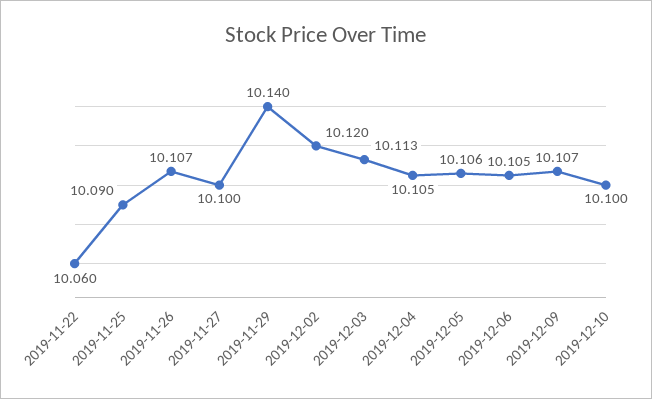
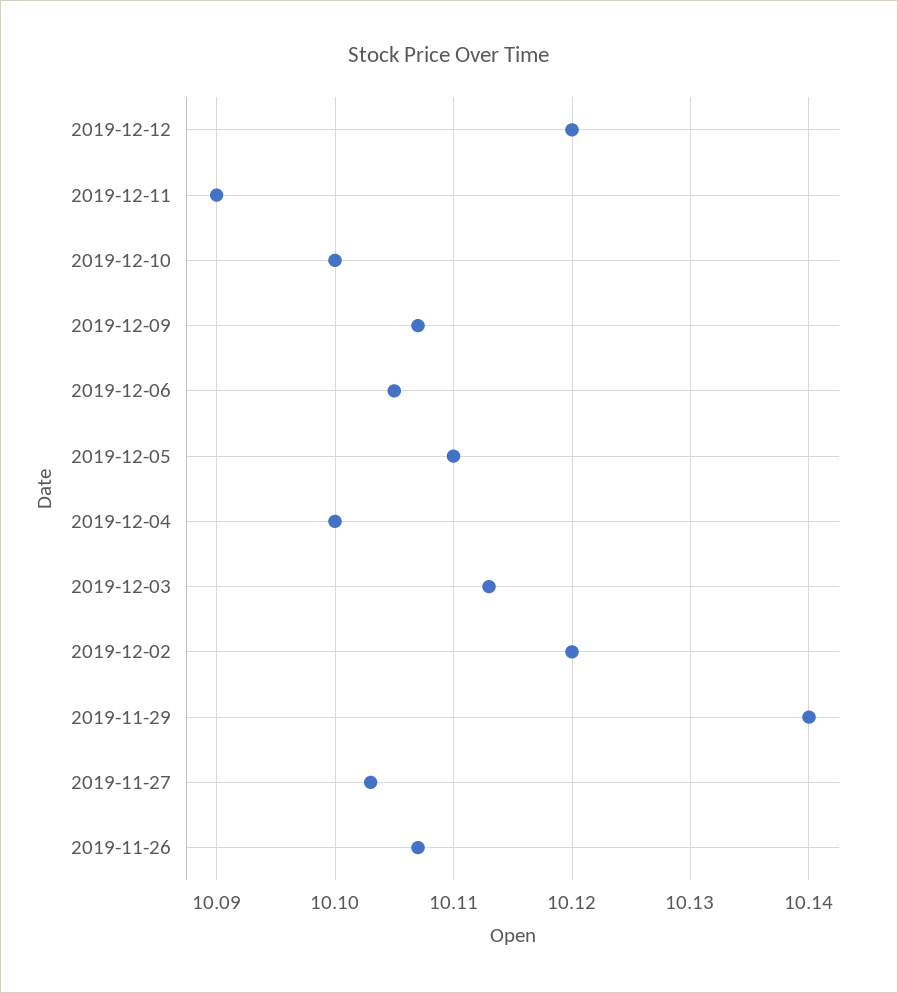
2019-11-22: 10.06 -> none
2019-11-25: 10.09 -> none
2019-11-27: 10.1 -> 10.103
2019-12-04: 10.105 -> 10.1
2019-12-05: 10.106 -> 10.11
2019-12-12: none -> 10.12
2019-12-11: none -> 10.09

